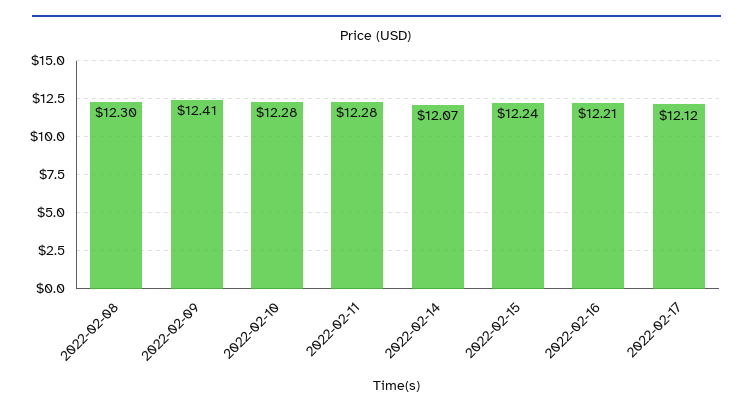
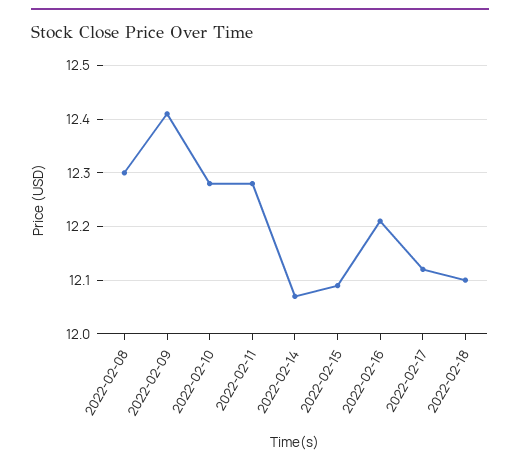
2022-02-15: 12.24 -> 12.1
2022-02-18: none -> 12.1

